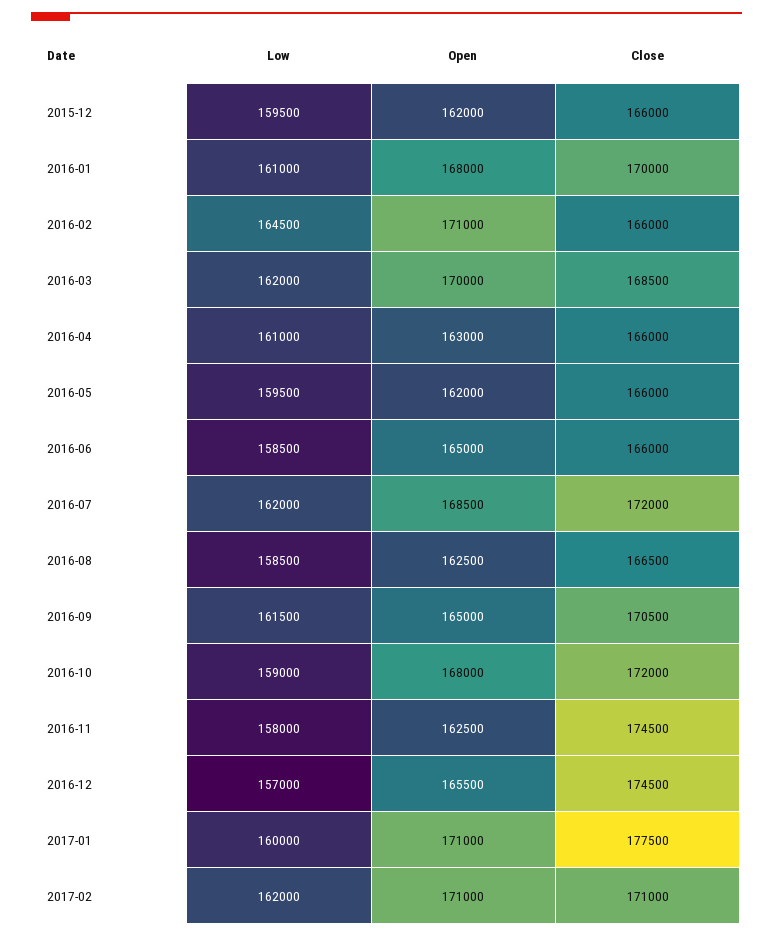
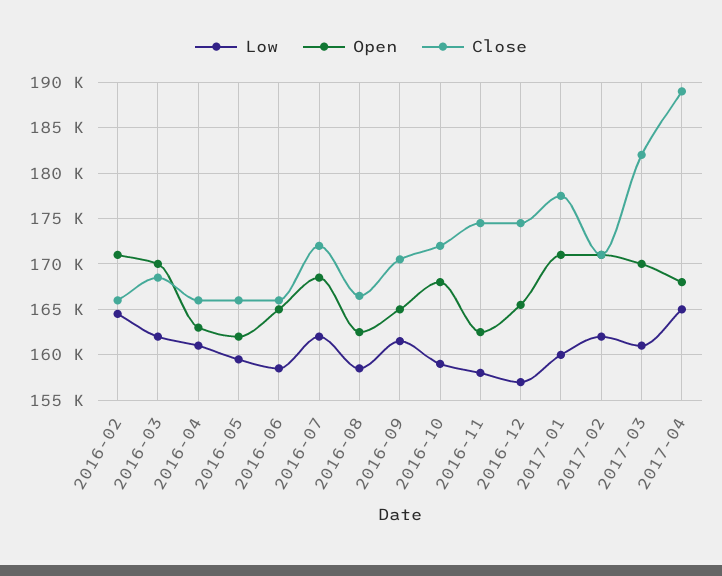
Low, 2015-12: 159500 -> none
Open, 2015-12: 162000 -> none
Close, 2015-12: 166000 -> none
Low, 2016-01: 161000 -> none
Open, 2016-01: 168000 -> none
Close, 2016-01: 170000 -> none
Low, 2017-03: none -> 161000
Open, 2017-03: none -> 170000
Close, 2017-03: none -> 182000
Low, 2017-04: none -> 165000
Open, 2017-04: none -> 168000
Close, 2017-04: none -> 189000

